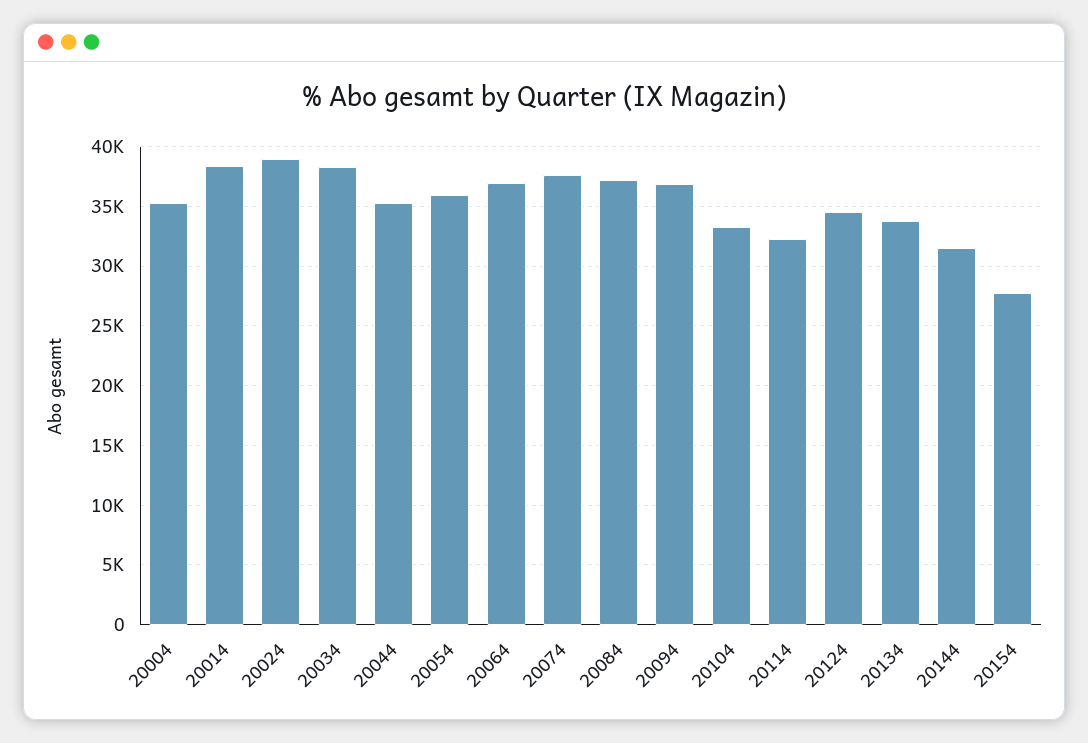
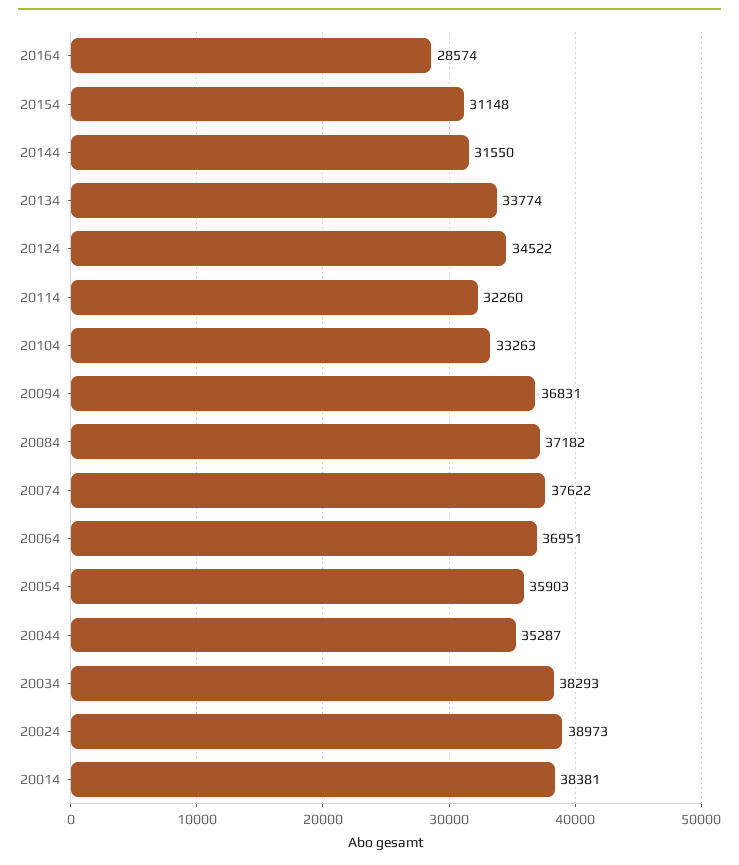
20004: 35000 -> none
20154: 28000 -> 31148
20164: none -> 28574

